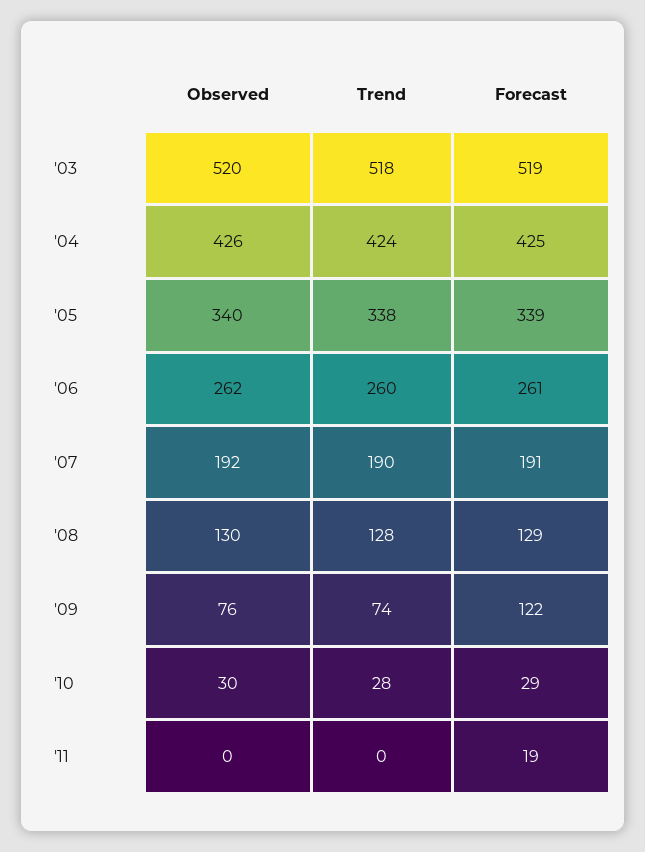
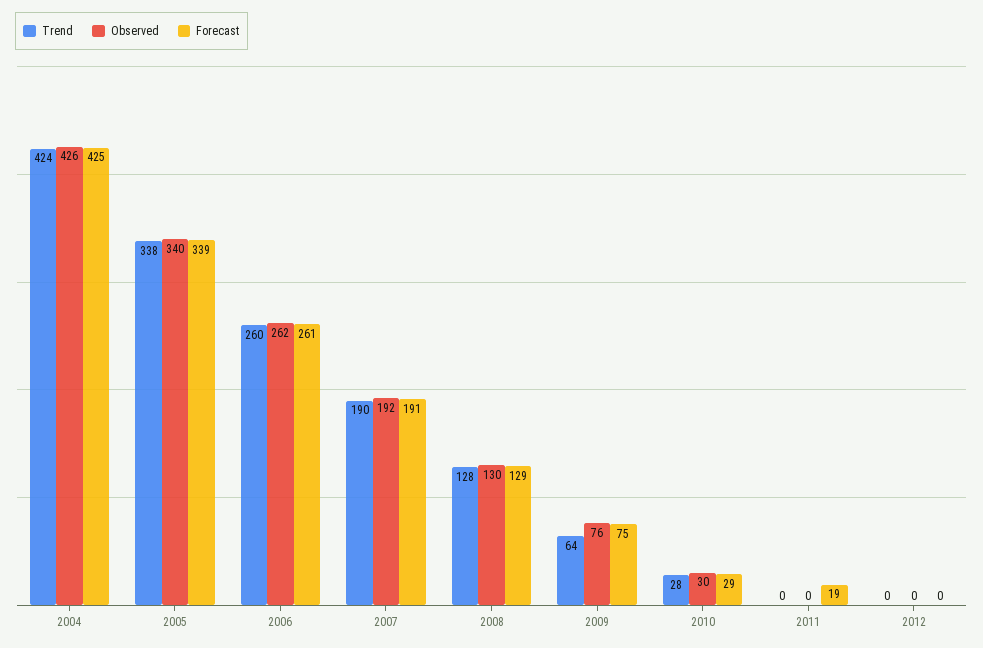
Observed, '03: 520 -> none
Trend, '03: 518 -> none
Forecast, '03: 519 -> none
Trend, '09: 74 -> 64
Forecast, '09: 122 -> 75
Trend, 2012: none -> 0
Observed, 2012: none -> 0
Forecast, 2012: none -> 0

